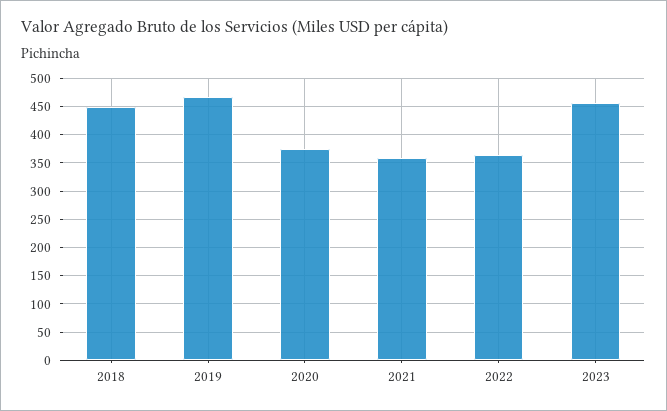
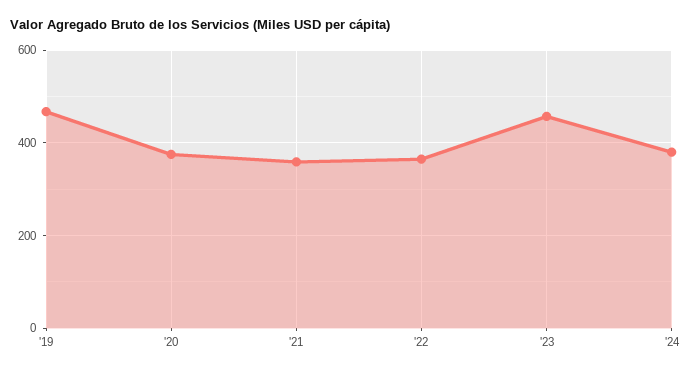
2018: 450 -> none
'24: none -> 380

